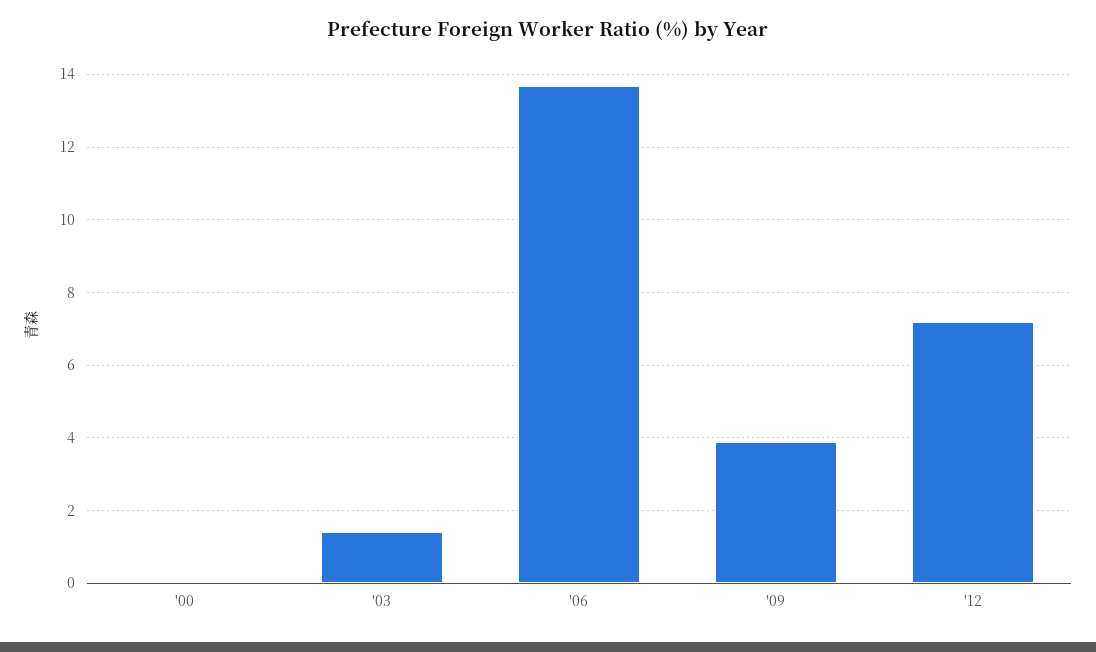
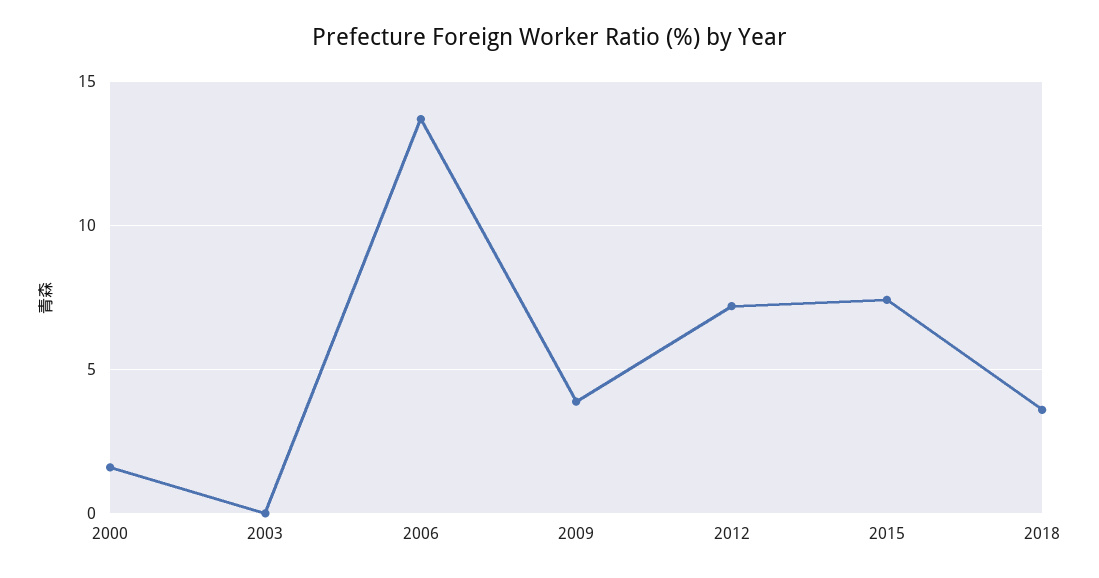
'00: 0 -> 1.5
'03: 1.4 -> 0
2015: none -> 7.5
2018: none -> 3.5

